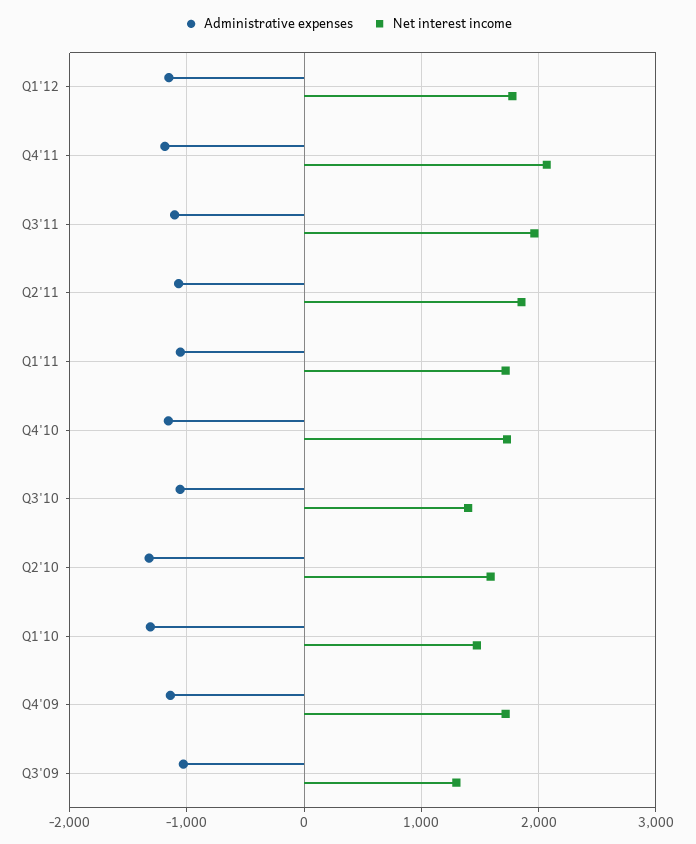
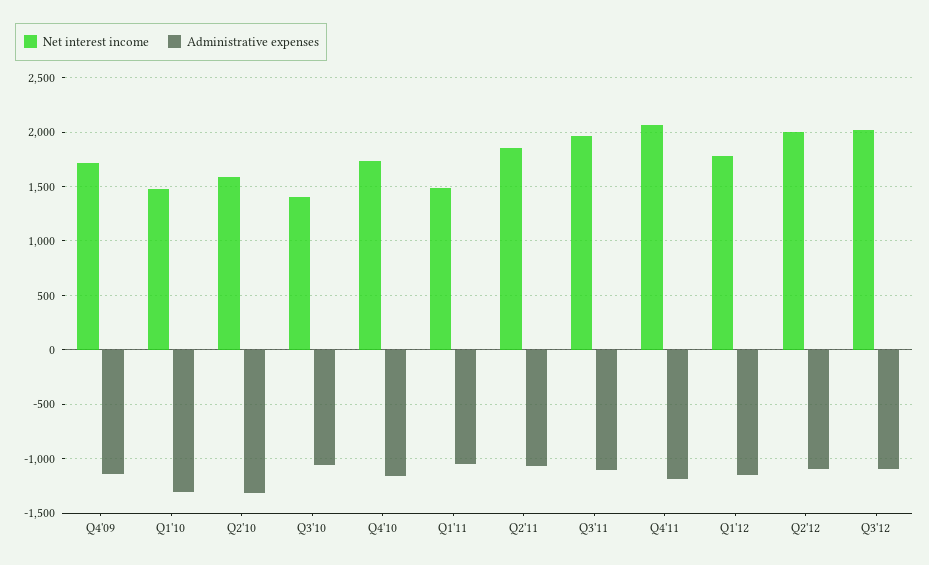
Net interest income, Q1'11: 1700 -> 1500
Administrative expenses, Q3'09: -1000 -> none
Net interest income, Q3'09: 1300 -> none
Net interest income, Q2'12: none -> 2000
Administrative expenses, Q2'12: none -> -1100
Net interest income, Q3'12: none -> 2000
Administrative expenses, Q3'12: none -> -1100

